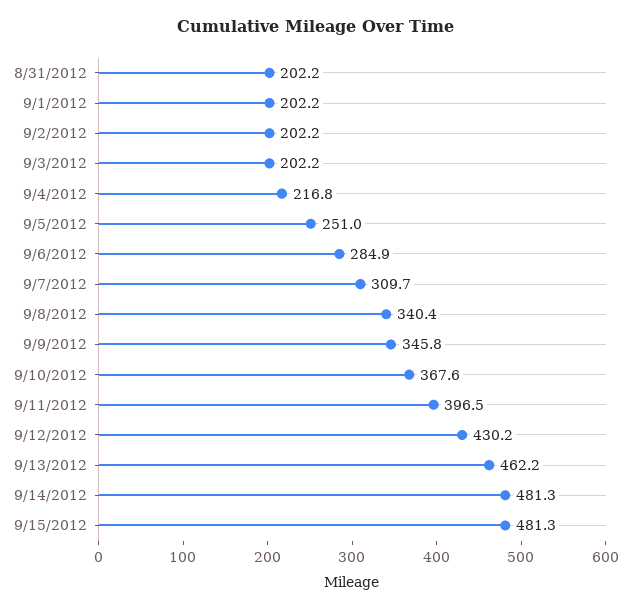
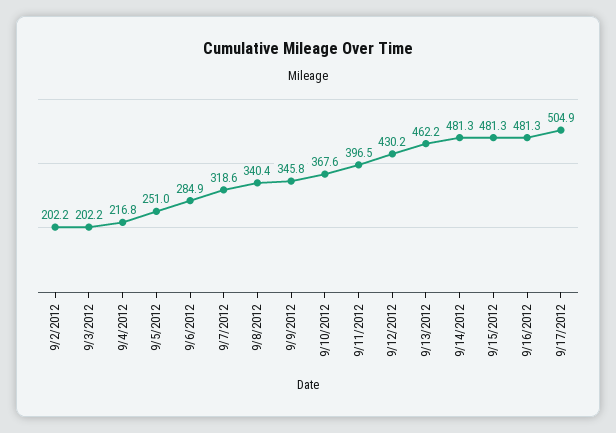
8/31/2012: 202.2 -> none
9/1/2012: 202.2 -> none
9/7/2012: 309.7 -> 318.6
9/16/2012: none -> 481.3
9/17/2012: none -> 504.9

